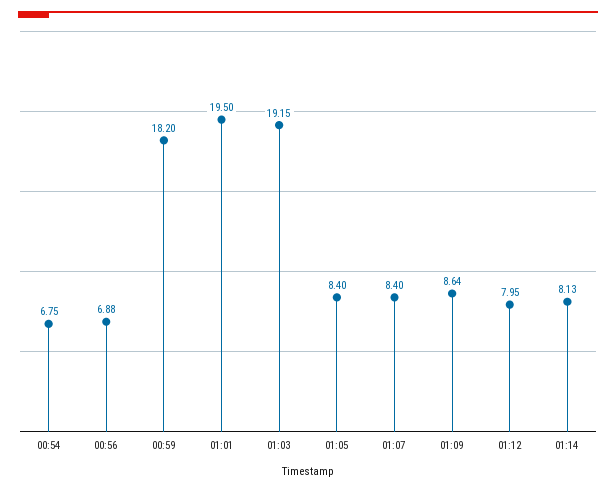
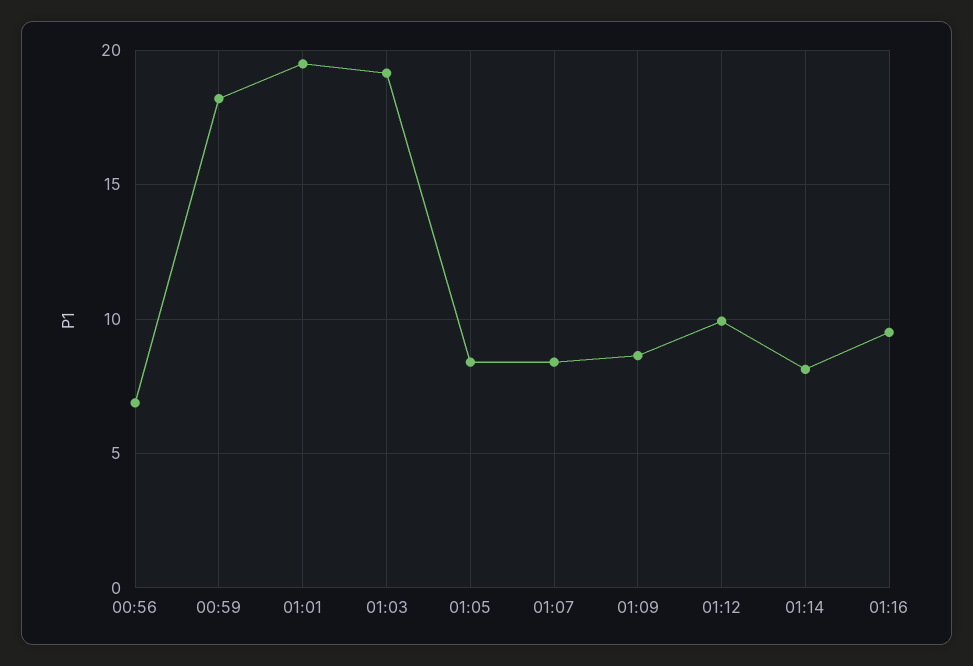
00:54: 6.75 -> none
01:12: 7.95 -> 10
01:16: none -> 9.5

